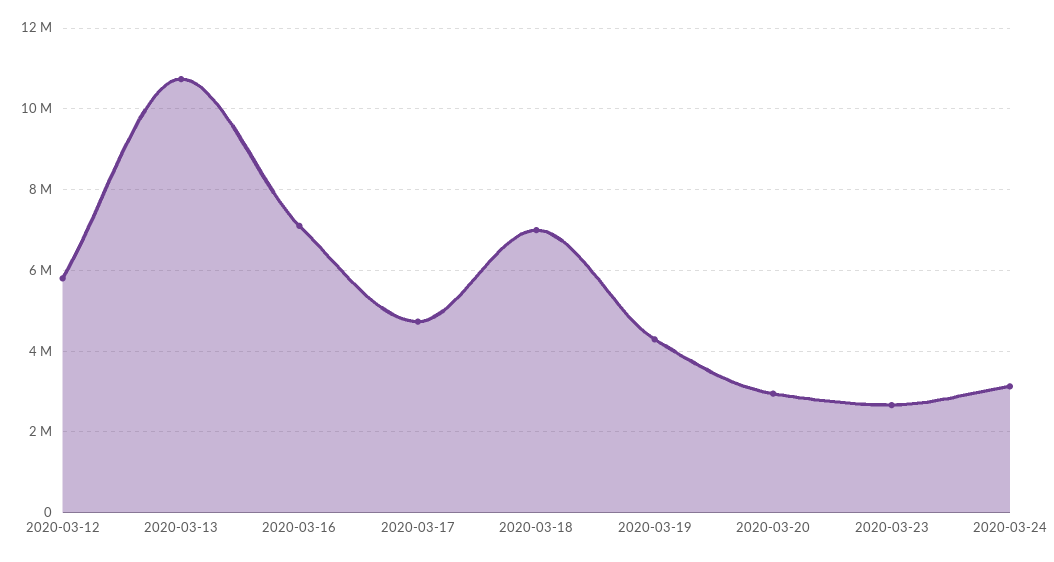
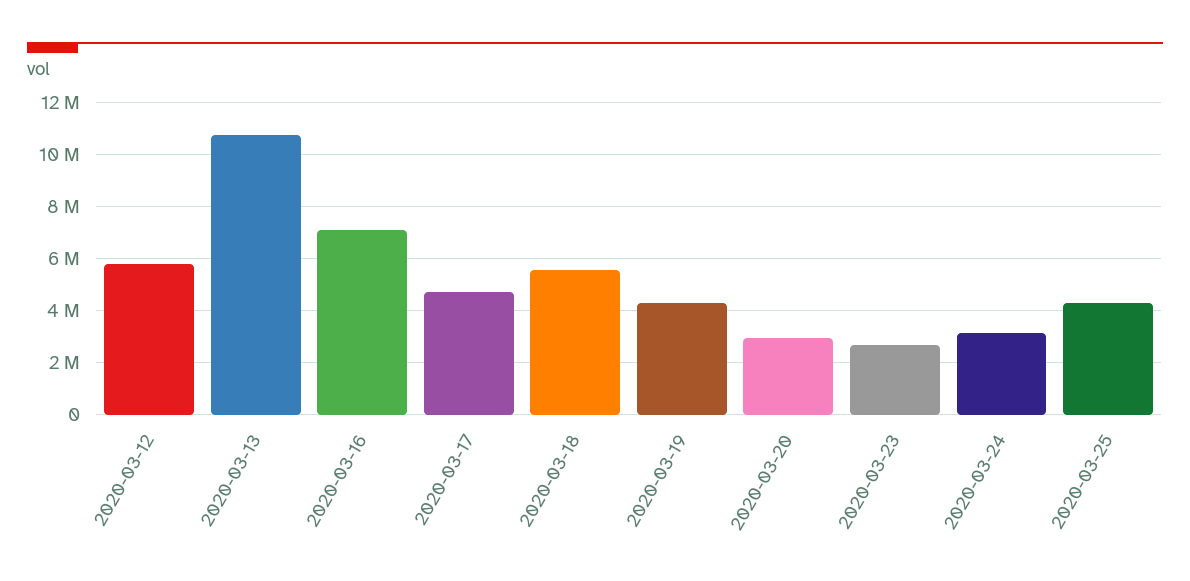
2020-03-18: 7000000 -> 5500000
2020-03-25: none -> 4250000

